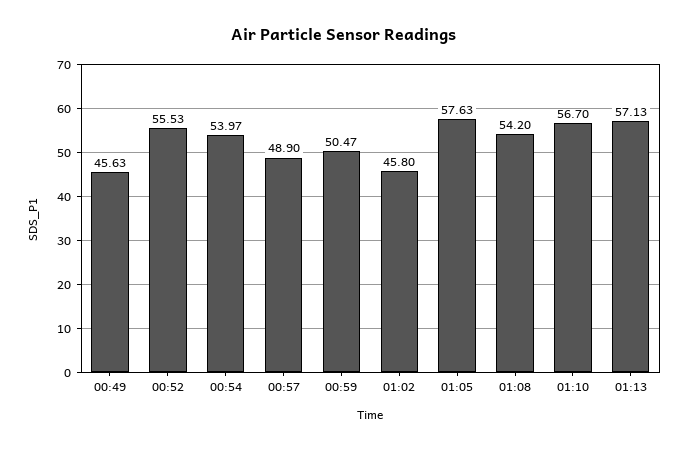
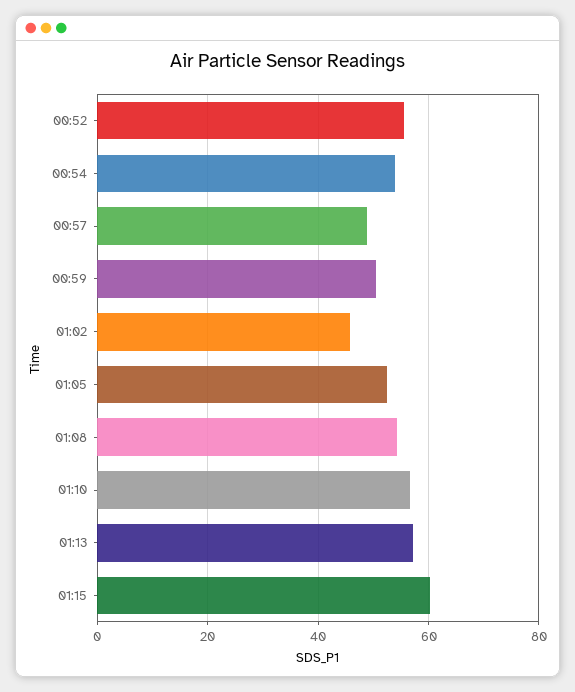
00:49: 45.63 -> none
01:05: 57.63 -> 52
01:15: none -> 60

